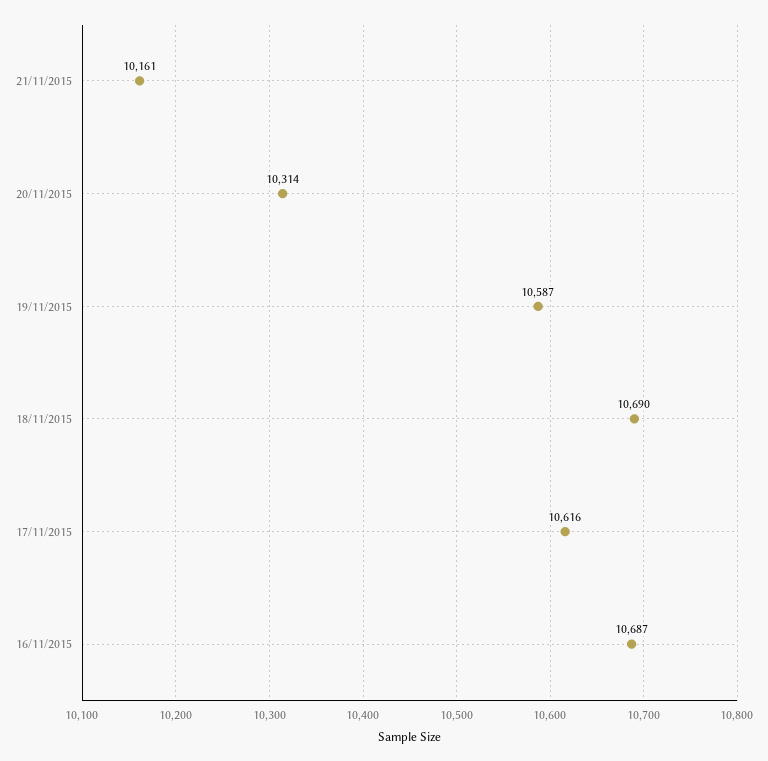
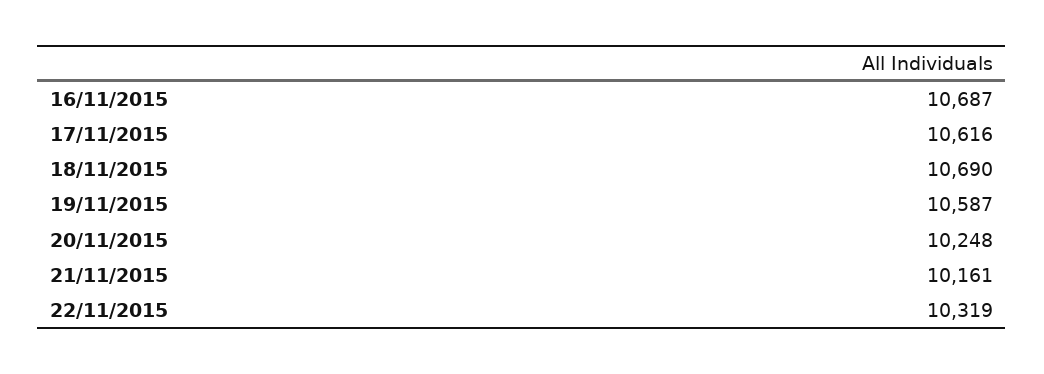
20/11/2015: 10314 -> 10248
22/11/2015: none -> 10319

